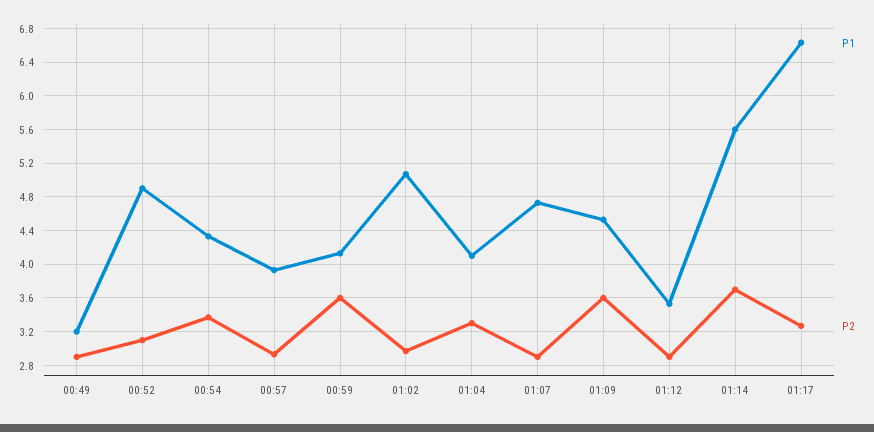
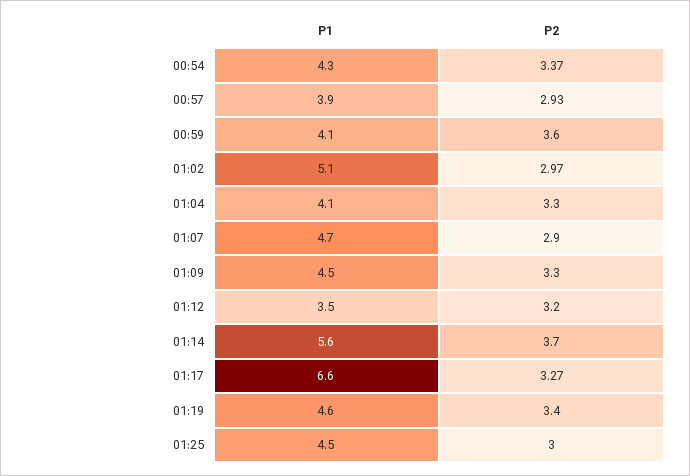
P1, 00:49: 3.2 -> none
P2, 00:49: 2.9 -> none
P1, 00:52: 4.9 -> none
P2, 00:52: 3.1 -> none
P2, 01:09: 3.6 -> 3.3
P2, 01:12: 2.9 -> 3.2
P1, 01:19: none -> 4.6
P2, 01:19: none -> 3.4
P1, 01:25: none -> 4.5
P2, 01:25: none -> 3

